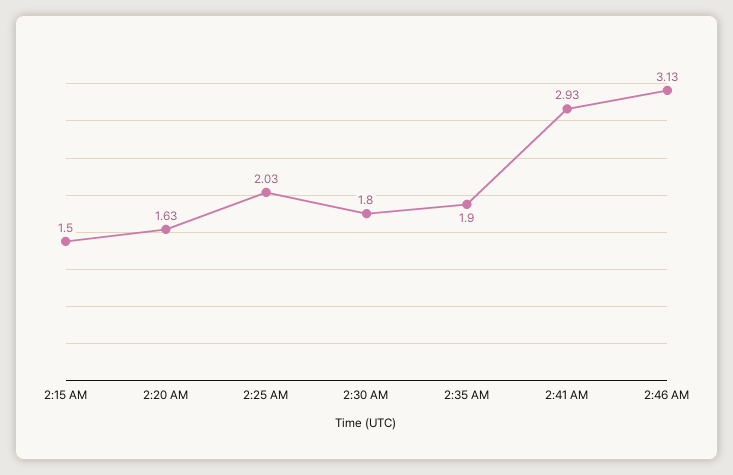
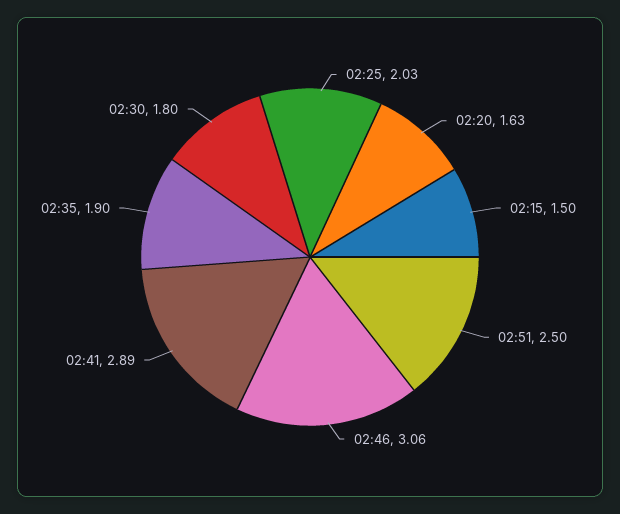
2:41 AM: 2.93 -> 2.89
2:46 AM: 3.13 -> 3.06
02:51: none -> 2.5

